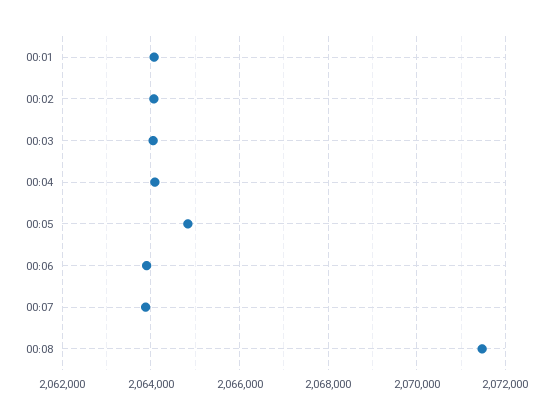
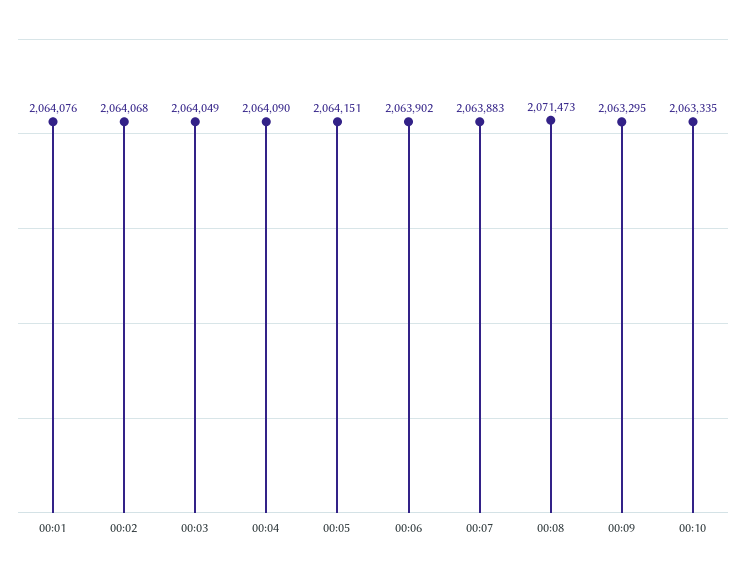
00:05: 2064800 -> 2064151
00:09: none -> 2063295
00:10: none -> 2063335

